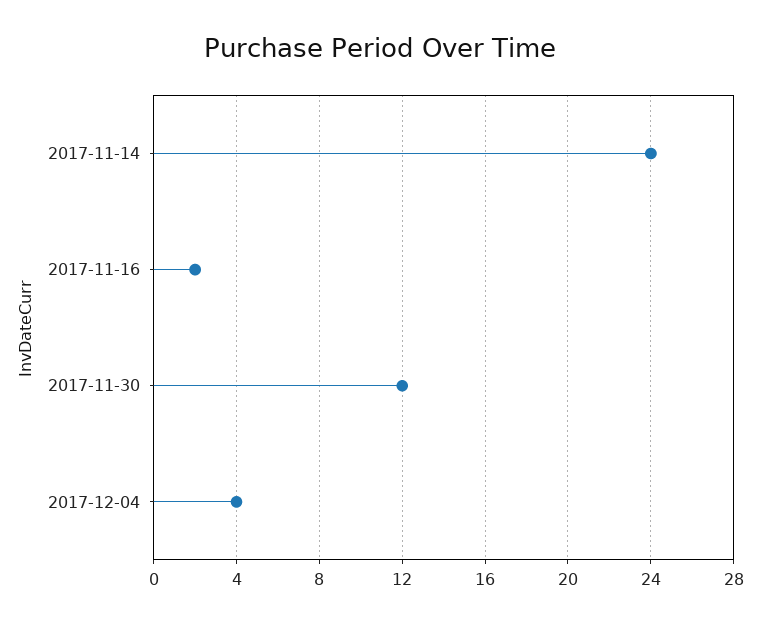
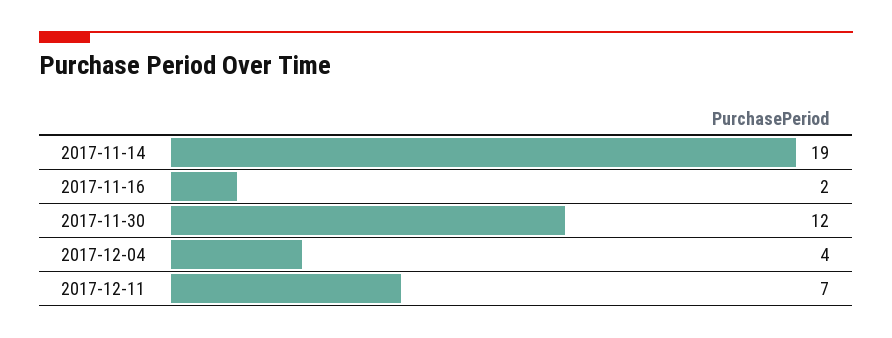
2017-11-14: 24 -> 19
2017-12-11: none -> 7

